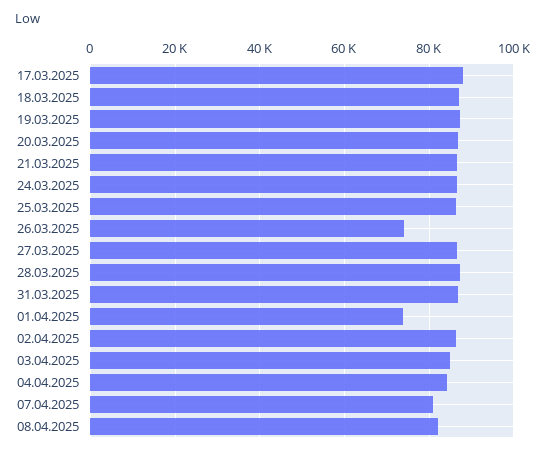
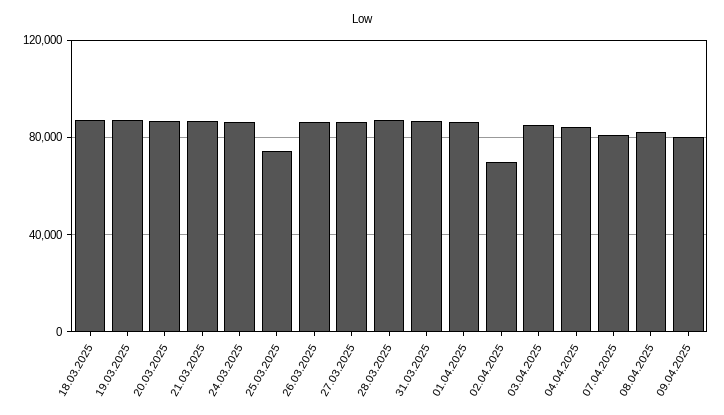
17.03.2025: 88000 -> none
25.03.2025: 86000 -> 75000
26.03.2025: 74000 -> 85000
01.04.2025: 74000 -> 85000
02.04.2025: 86000 -> 70000
09.04.2025: none -> 80000

